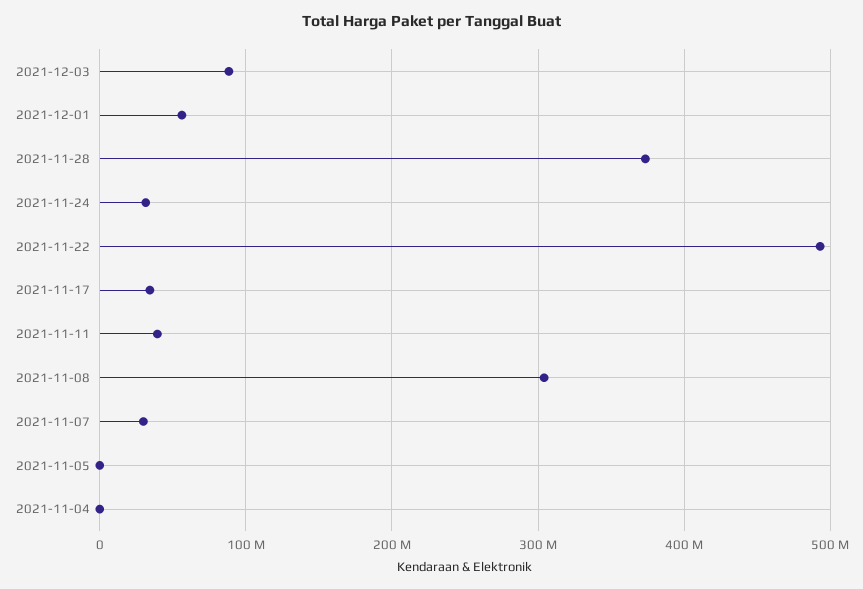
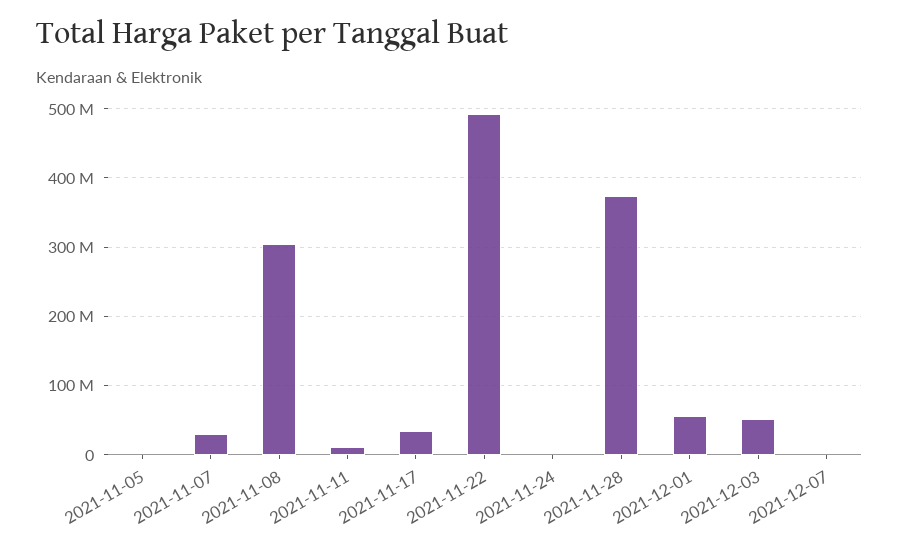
2021-12-03: 90000000 -> 50000000
2021-11-24: 30000000 -> 0
2021-11-11: 40000000 -> 10000000
2021-11-04: 0 -> none
2021-12-07: none -> 0

